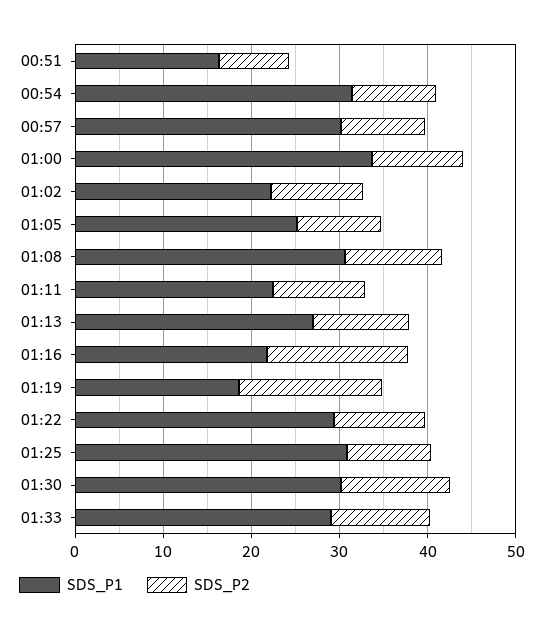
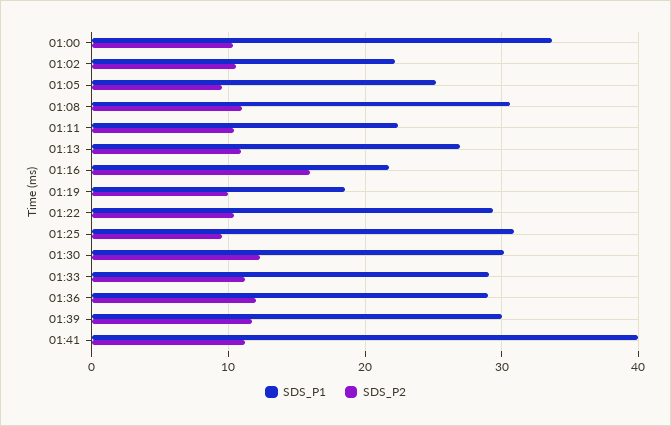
SDS_P1, 00:51: 16 -> none
SDS_P2, 00:51: 8 -> none
SDS_P1, 00:54: 32 -> none
SDS_P2, 00:54: 10 -> none
SDS_P1, 00:57: 30 -> none
SDS_P2, 00:57: 10 -> none
SDS_P2, 01:19: 16 -> 10
SDS_P1, 01:36: none -> 29
SDS_P2, 01:36: none -> 12
SDS_P1, 01:39: none -> 30
SDS_P2, 01:39: none -> 12
SDS_P1, 01:41: none -> 40
SDS_P2, 01:41: none -> 11

